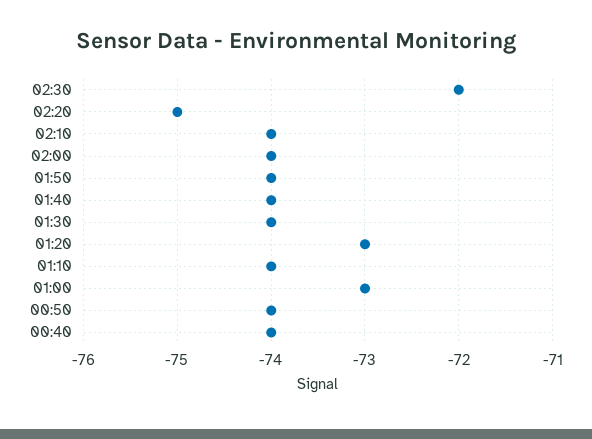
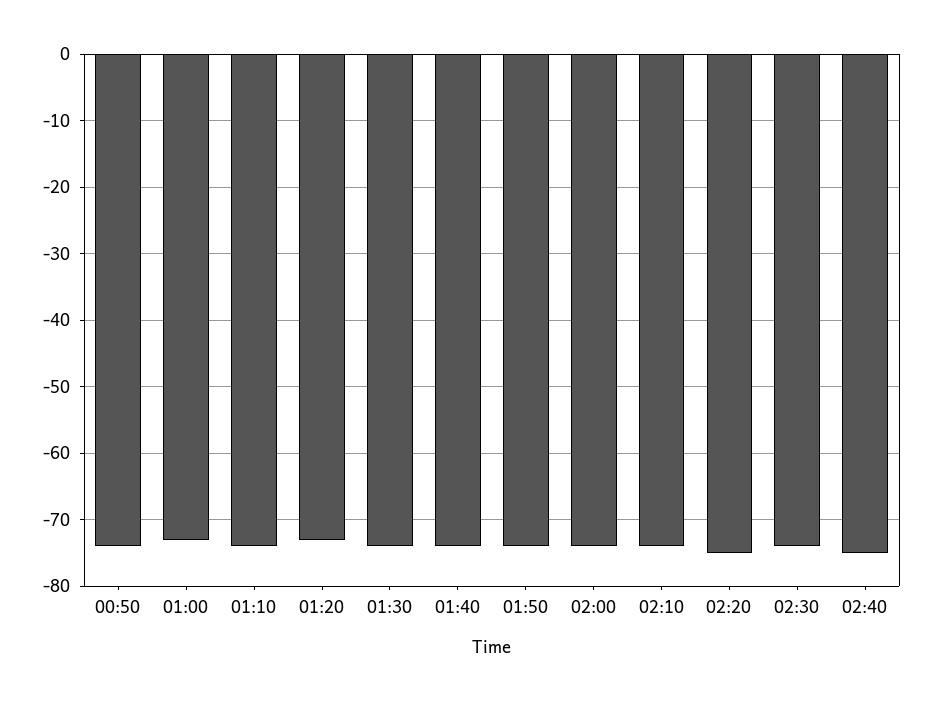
02:30: -72 -> -74
00:40: -74 -> none
02:40: none -> -75

